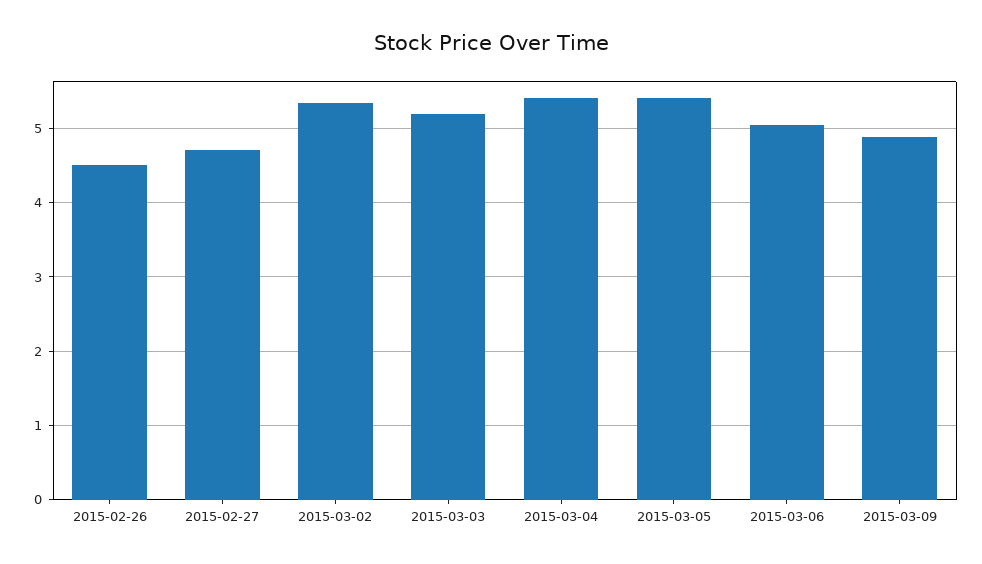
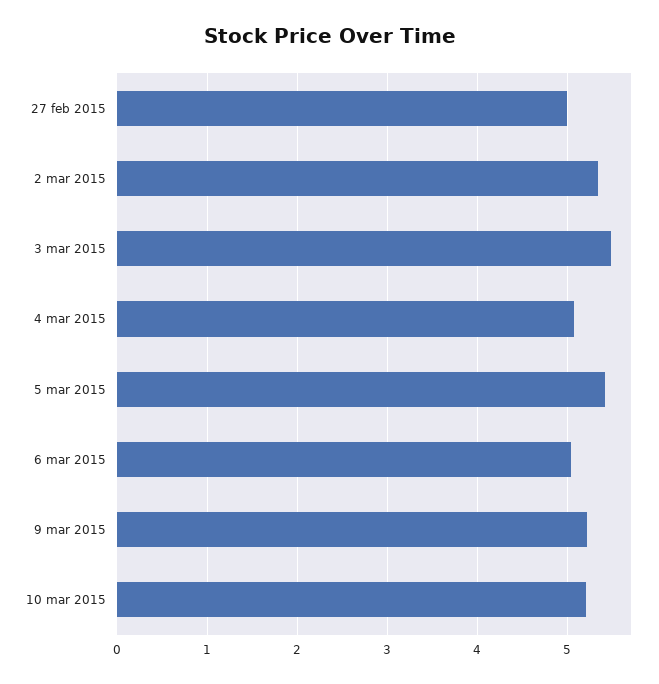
2015-02-26: 4.5 -> none
2015-02-27: 4.7 -> 5
2015-03-03: 5.2 -> 5.5
2015-03-04: 5.4 -> 5.1
2015-03-09: 4.9 -> 5.2
10 mar 2015: none -> 5.2

